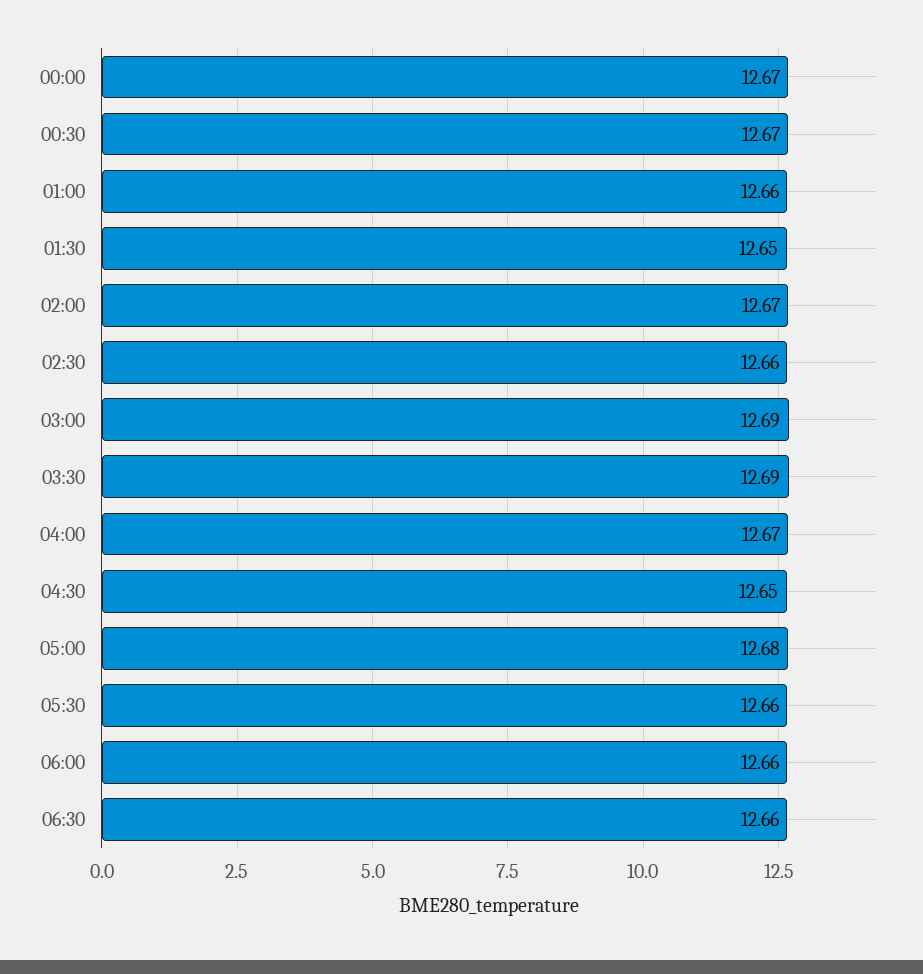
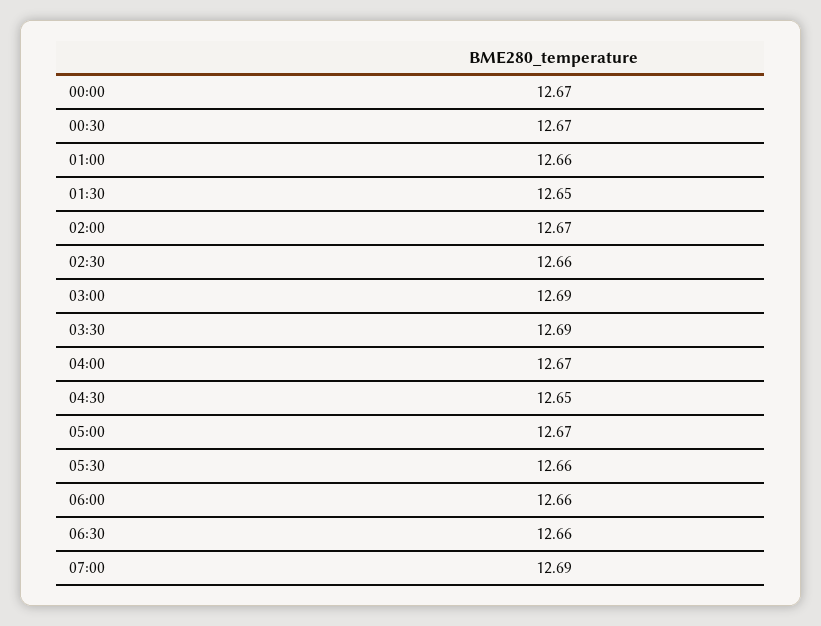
05:00: 12.68 -> 12.67
07:00: none -> 12.69

